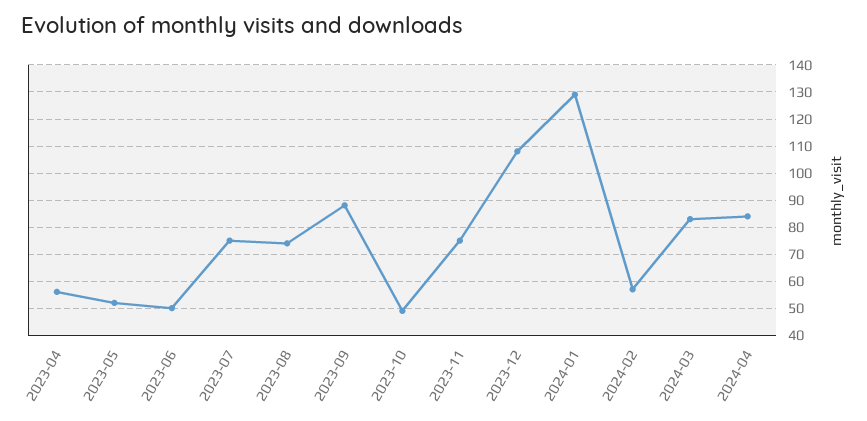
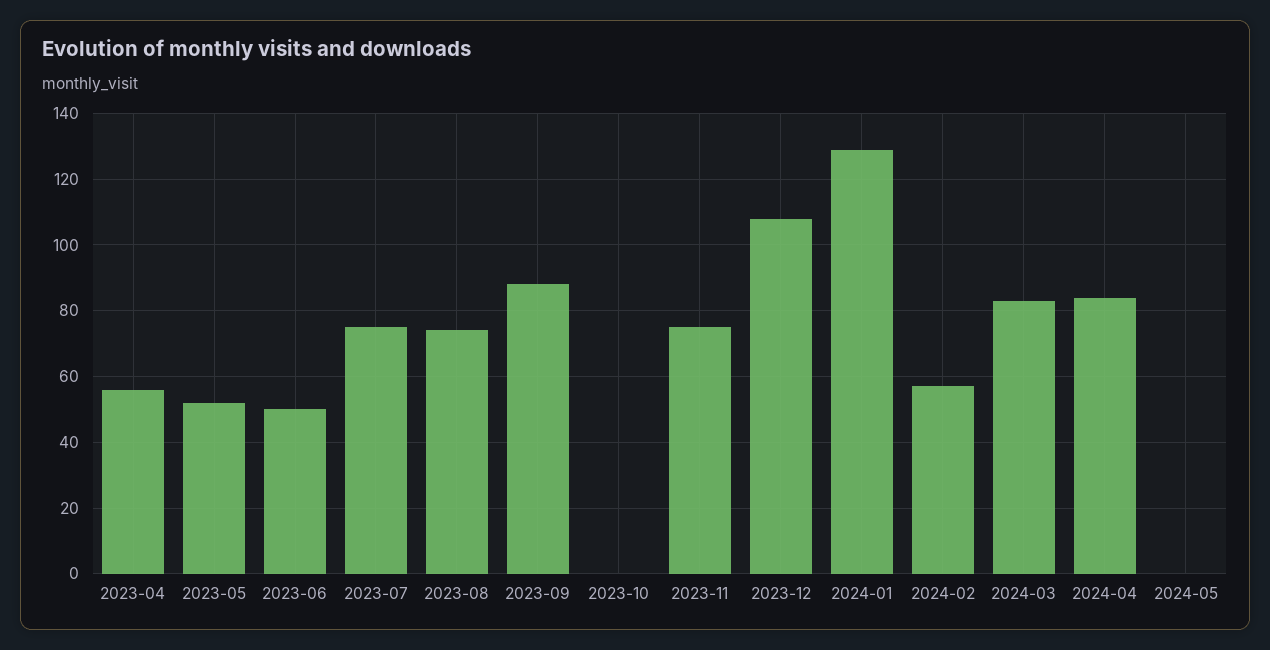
2023-10: 50 -> 0
2024-05: none -> 0

